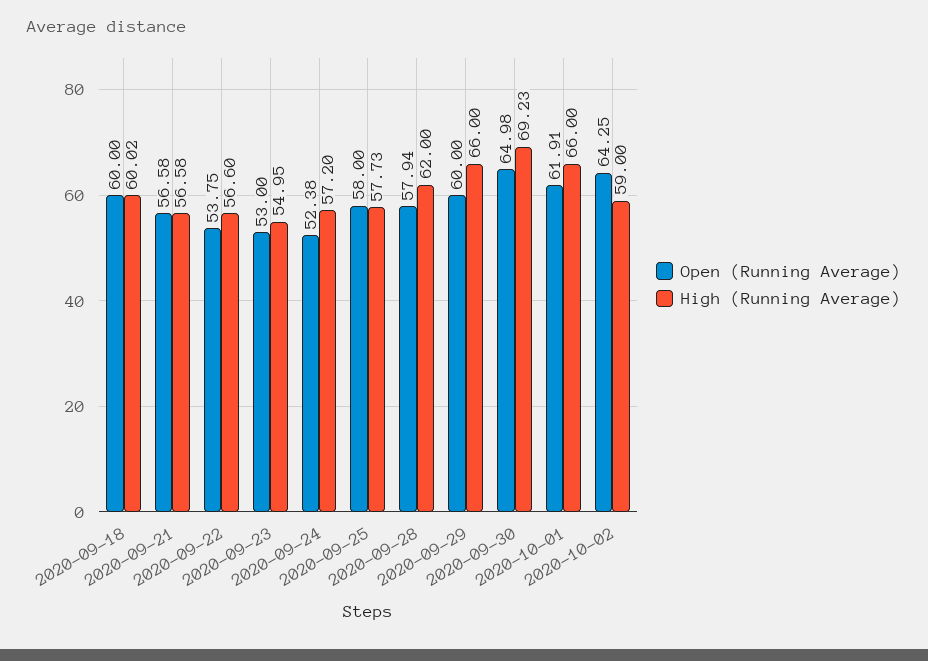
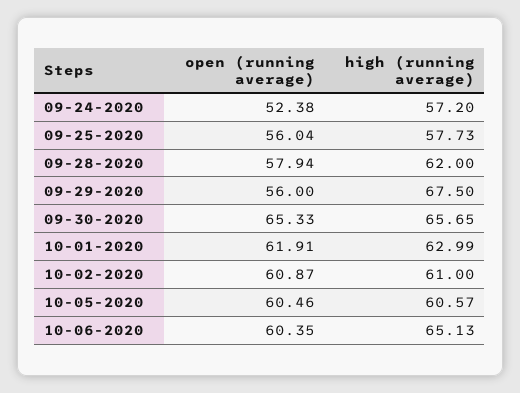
Open (Running Average), 2020-09-18: 60 -> none
High (Running Average), 2020-09-18: 60.02 -> none
Open (Running Average), 2020-09-21: 56.58 -> none
High (Running Average), 2020-09-21: 56.58 -> none
Open (Running Average), 2020-09-22: 53.75 -> none
High (Running Average), 2020-09-22: 56.6 -> none
Open (Running Average), 2020-09-23: 53 -> none
High (Running Average), 2020-09-23: 54.95 -> none
Open (Running Average), 2020-09-25: 58 -> 56.04
Open (Running Average), 2020-09-29: 60 -> 56
High (Running Average), 2020-09-29: 66 -> 67.5
Open (Running Average), 2020-09-30: 64.98 -> 65.33
High (Running Average), 2020-09-30: 69.23 -> 65.65
High (Running Average), 2020-10-01: 66 -> 62.99
Open (Running Average), 2020-10-02: 64.25 -> 60.87
High (Running Average), 2020-10-02: 59 -> 61
Open (Running Average), 10-05-2020: none -> 60.46
High (Running Average), 10-05-2020: none -> 60.57
Open (Running Average), 10-06-2020: none -> 60.35
High (Running Average), 10-06-2020: none -> 65.13

